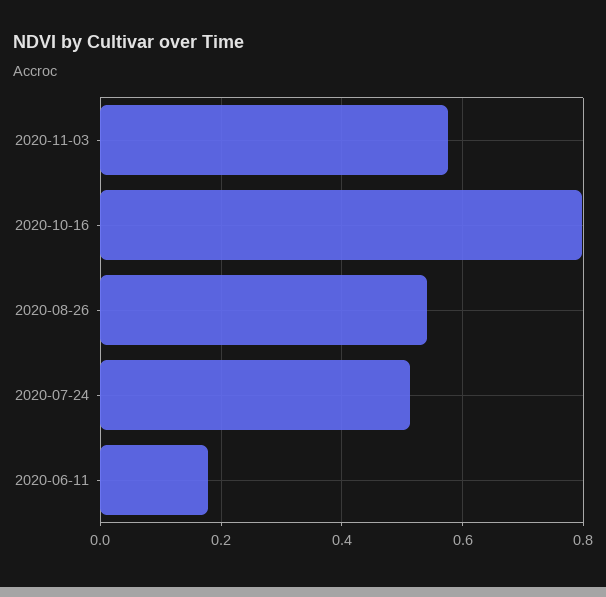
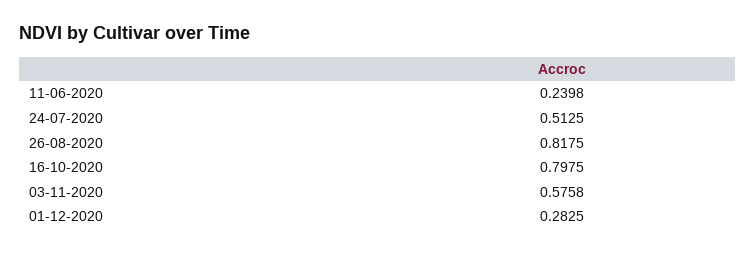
2020-08-26: 0.54 -> 0.8175
2020-06-11: 0.18 -> 0.2398
01-12-2020: none -> 0.2825

